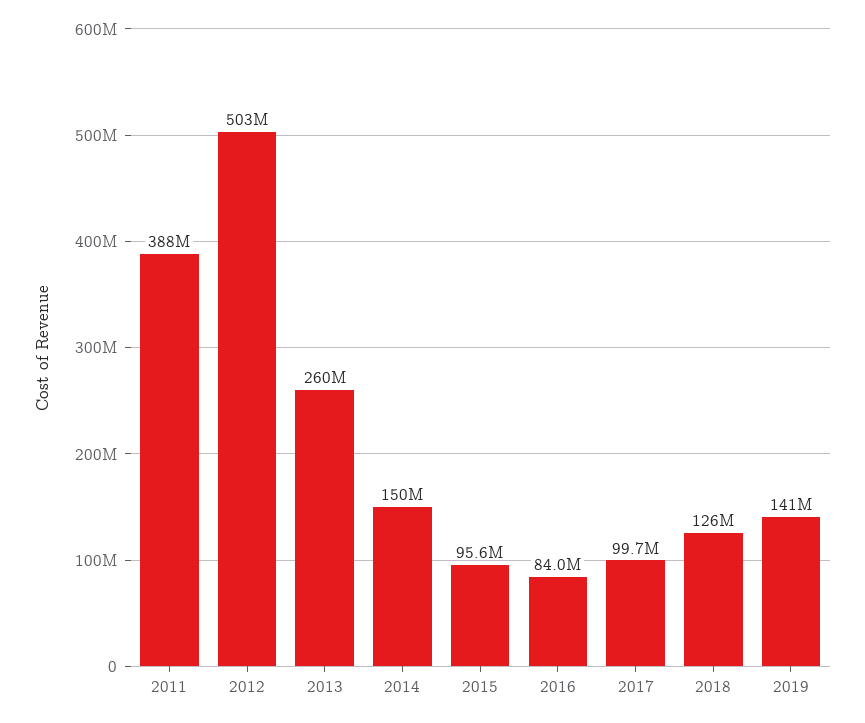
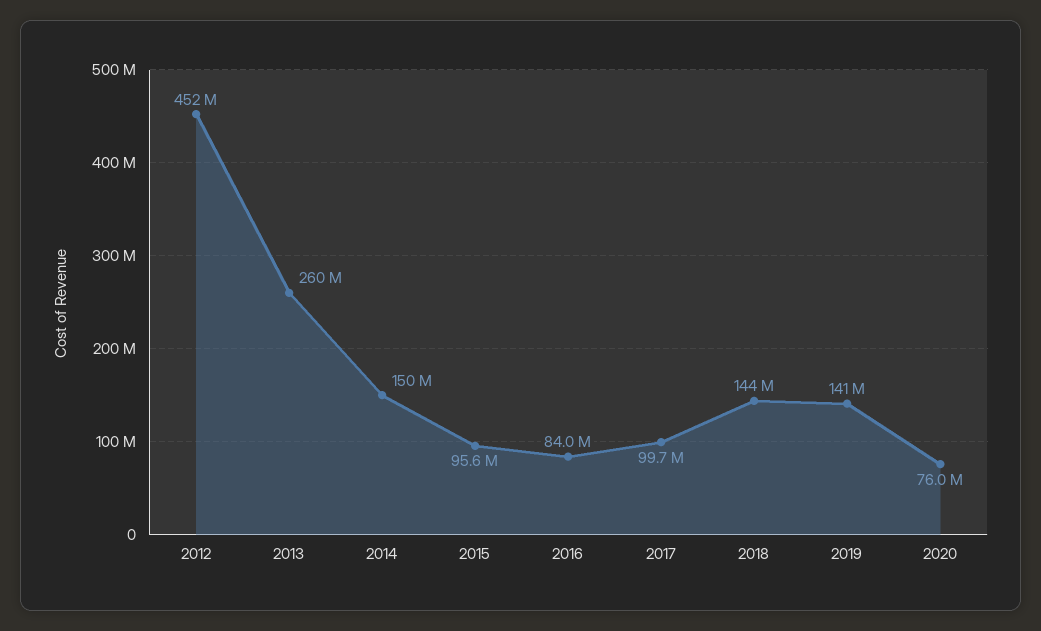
2011: 388000000 -> none
2012: 503000000 -> 452000000
2018: 126000000 -> 144000000
2020: none -> 76000000

